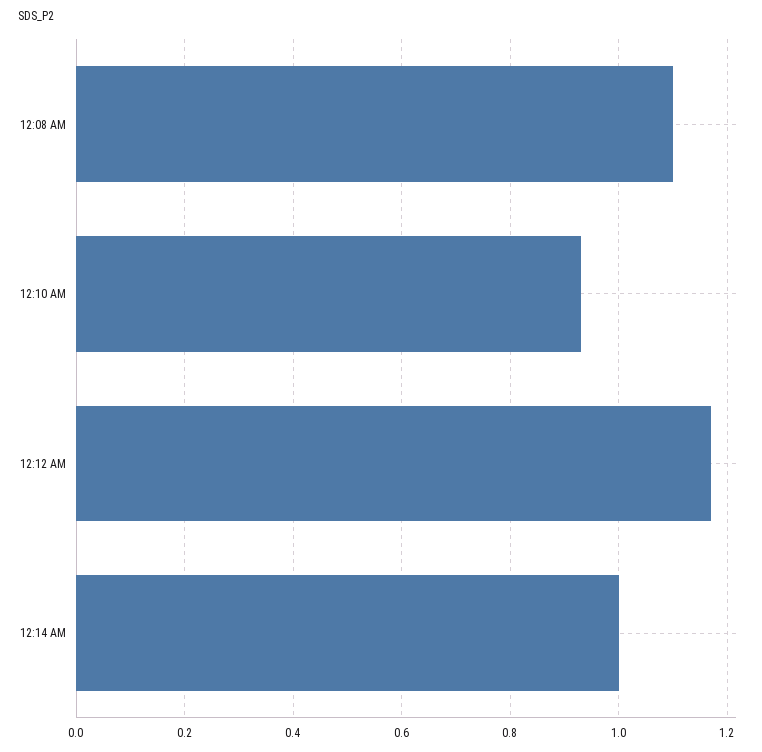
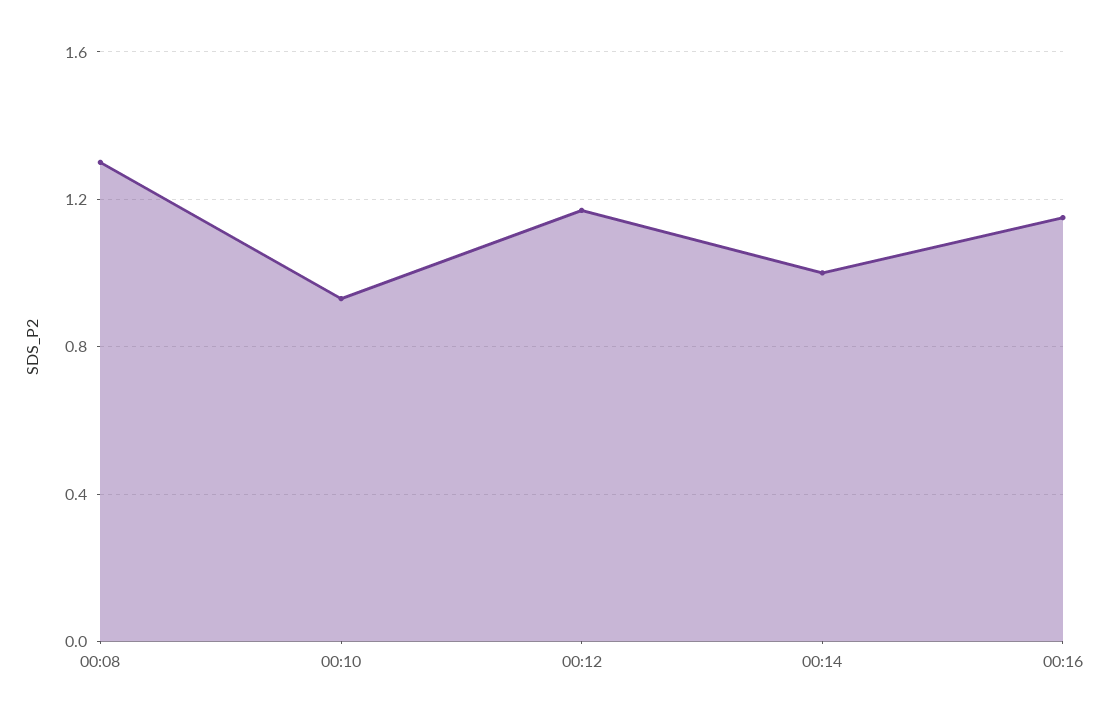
12:08 AM: 1.1 -> 1.3
00:16: none -> 1.15

